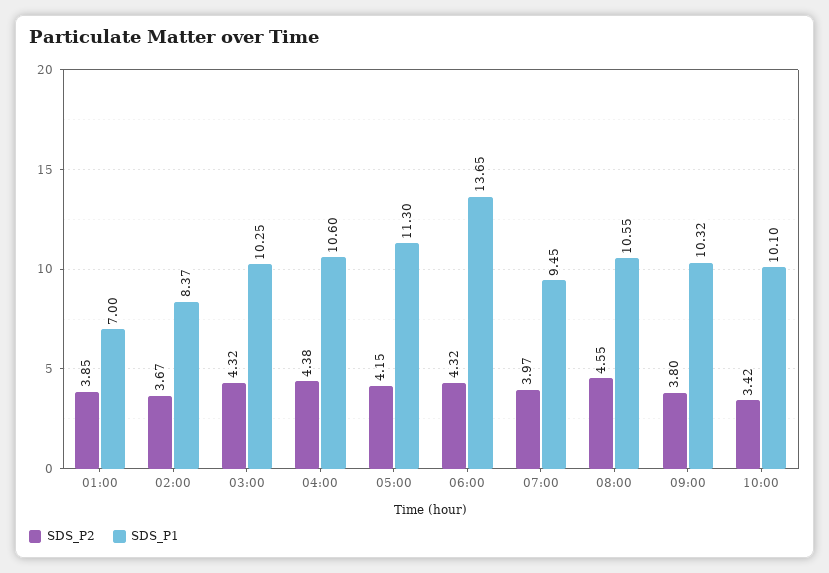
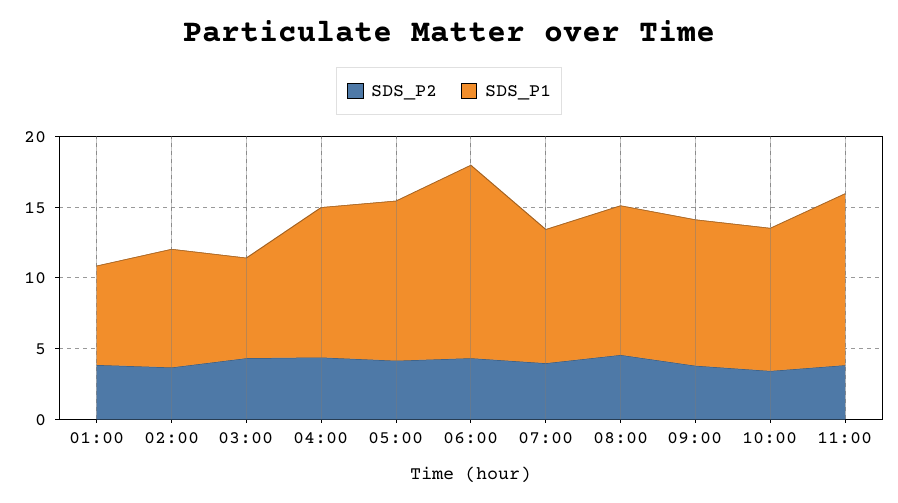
SDS_P1, 03:00: 10.25 -> 7
SDS_P2, 11:00: none -> 4
SDS_P1, 11:00: none -> 12

